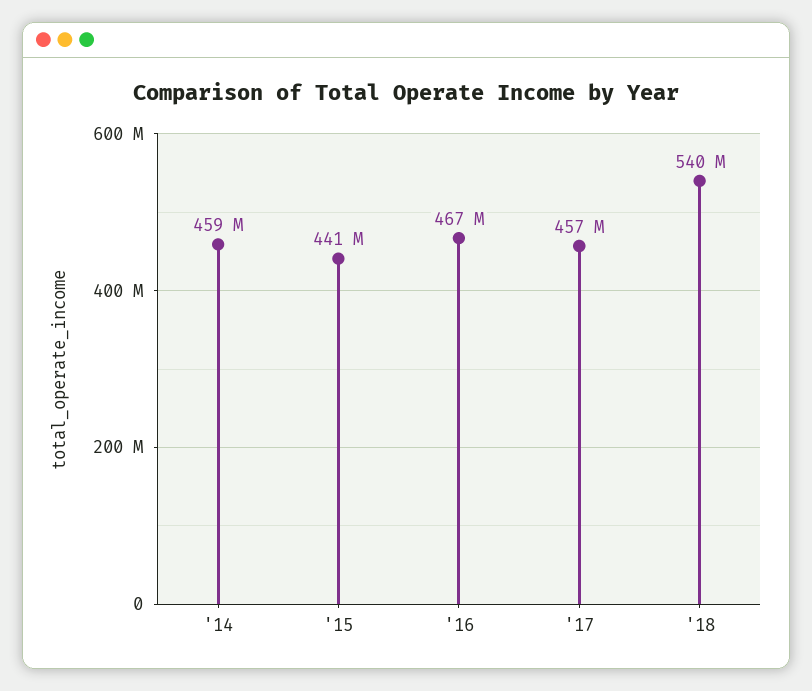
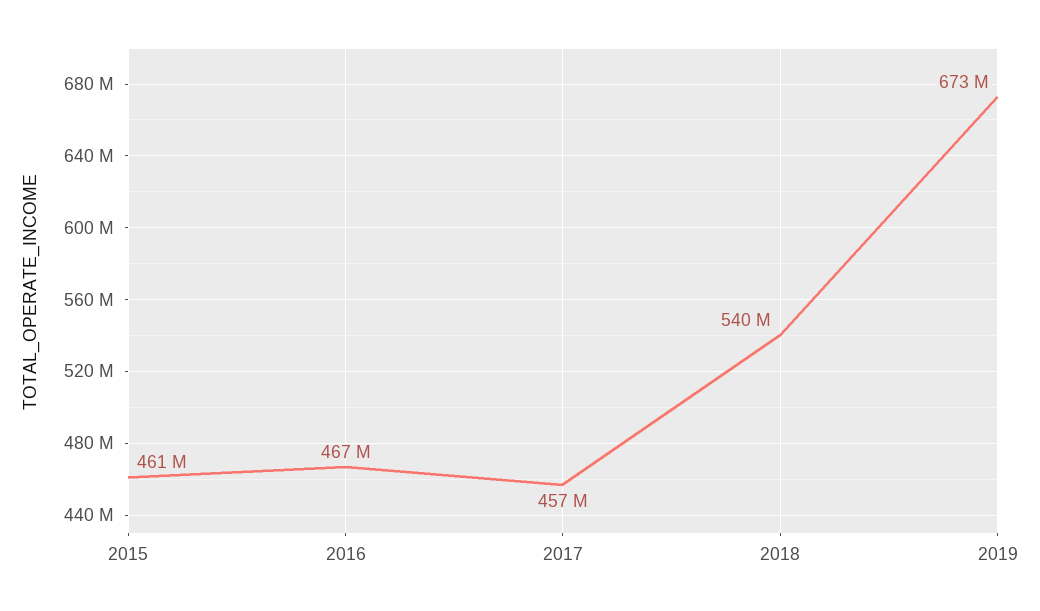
'14: 459000000 -> none
'15: 441000000 -> 461000000
2019: none -> 673000000

